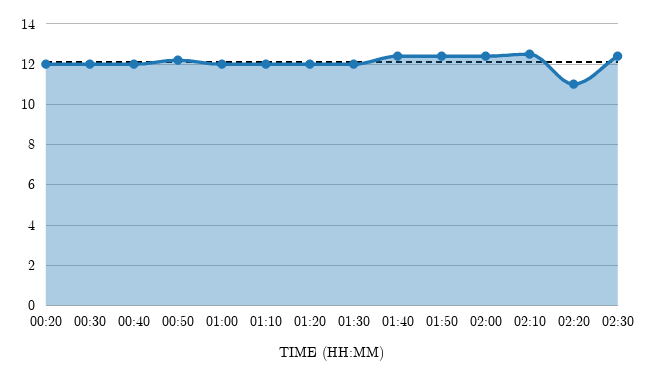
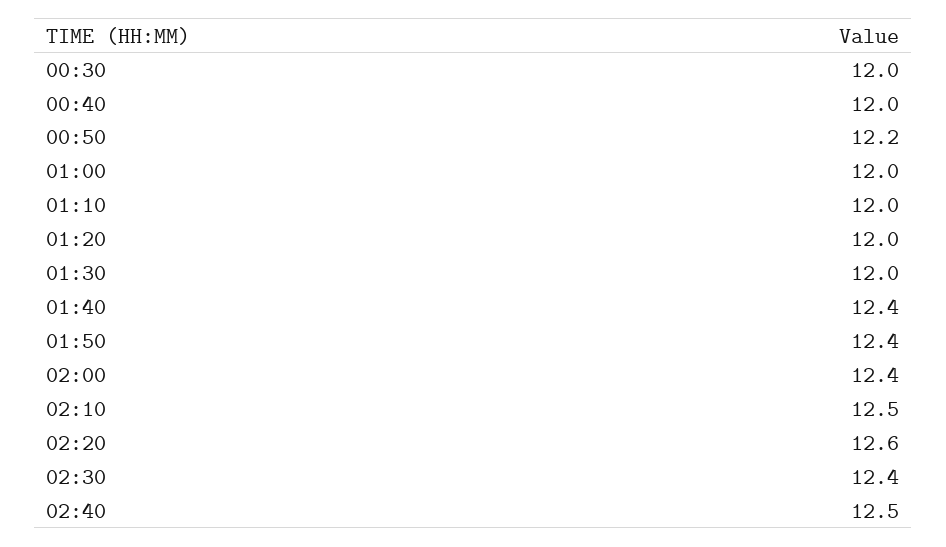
00:20: 12 -> none
02:20: 11 -> 12.6
02:40: none -> 12.5

